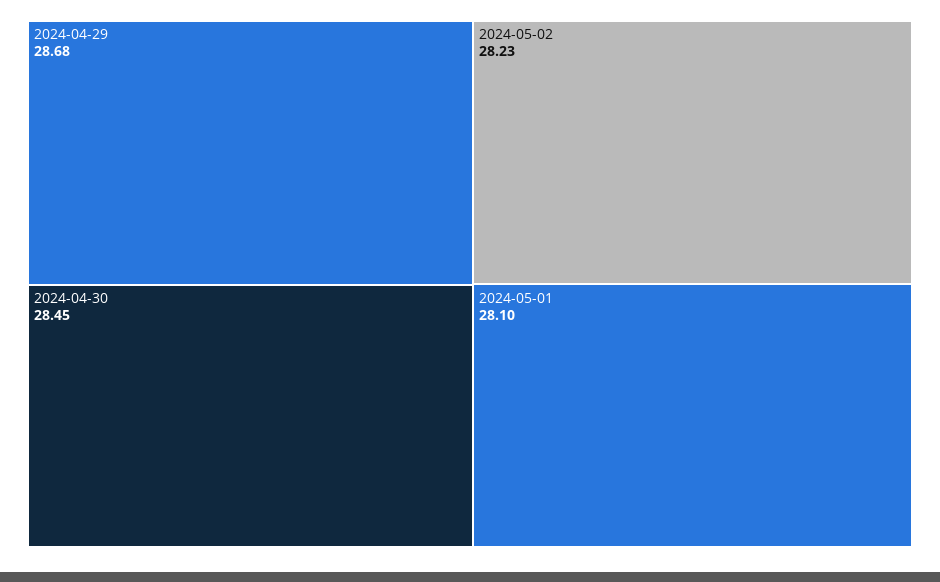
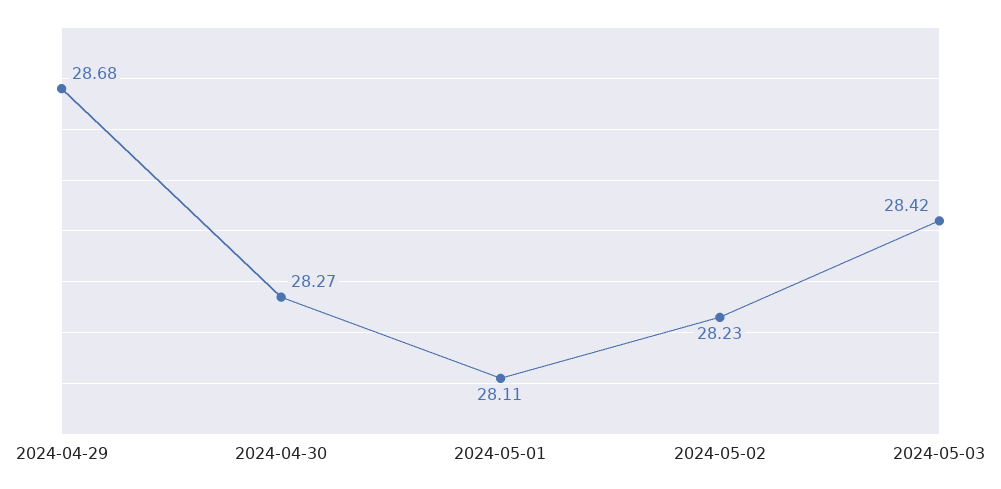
2024-04-30: 28.45 -> 28.27
2024-05-01: 28.1 -> 28.11
2024-05-03: none -> 28.42

